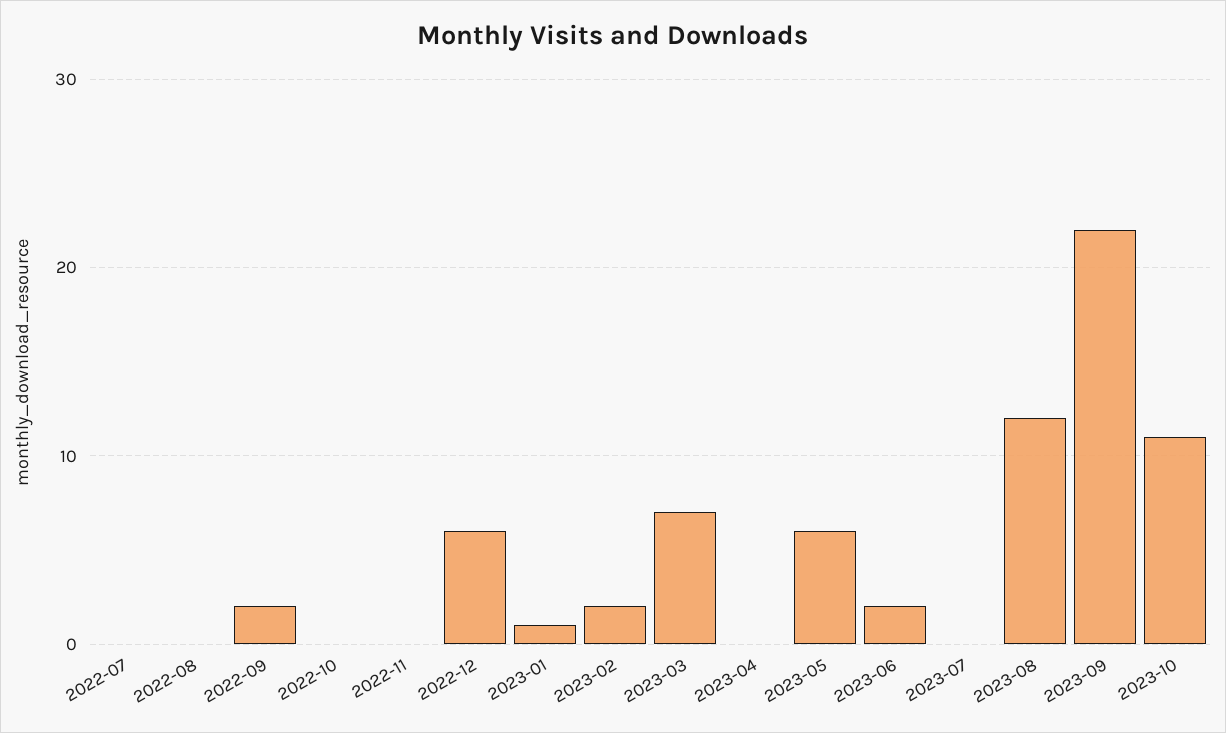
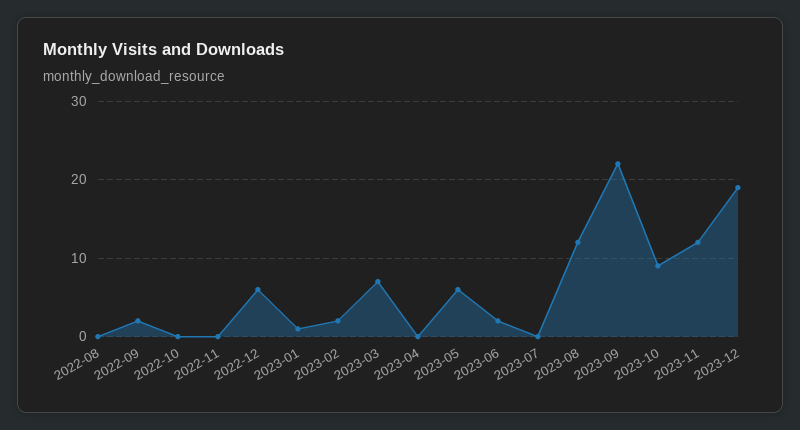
2022-07: 0 -> none
2023-10: 11 -> 9
2023-11: none -> 12
2023-12: none -> 19

